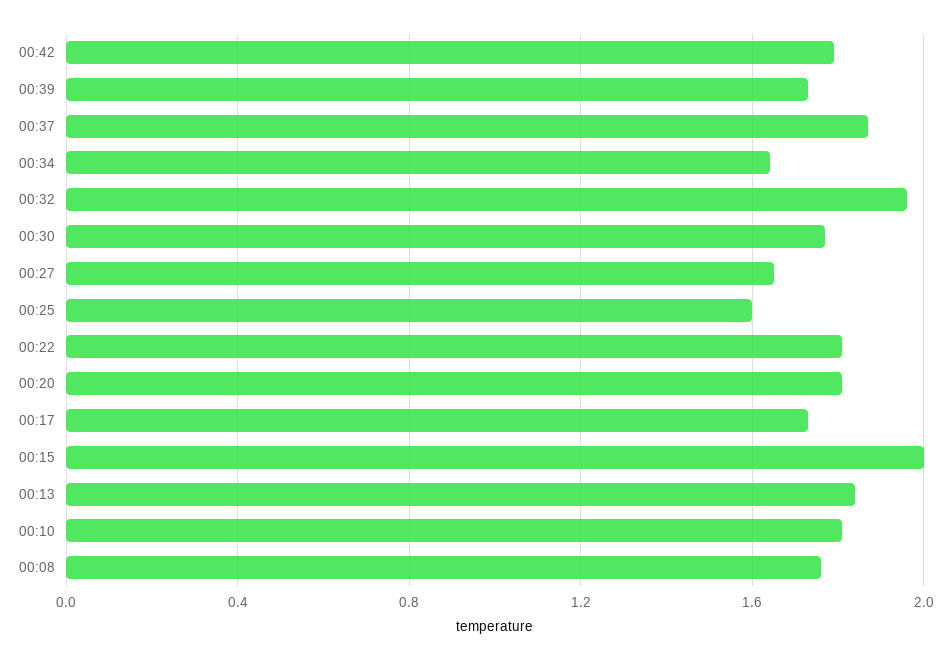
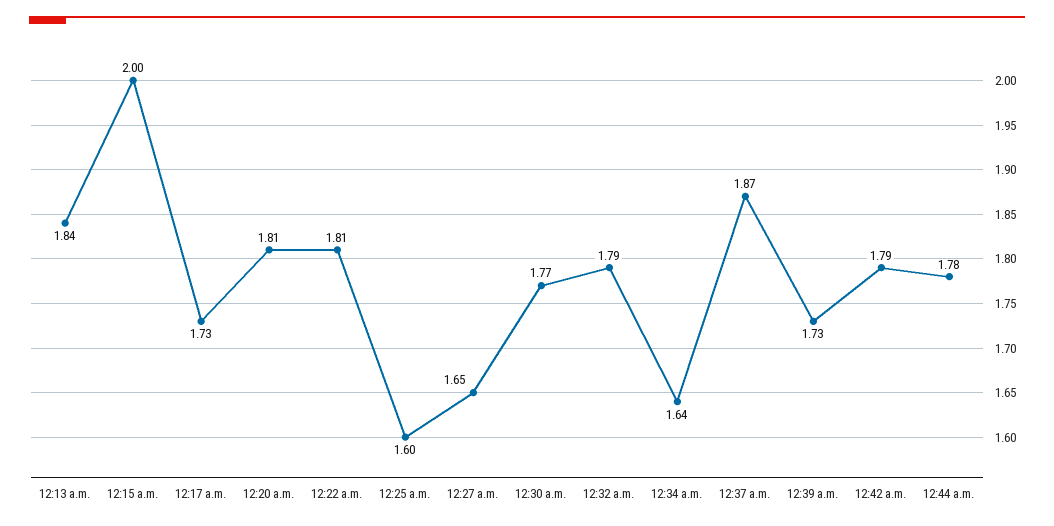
00:32: 1.95 -> 1.79
00:10: 1.8 -> none
00:08: 1.75 -> none
12:44 a.m.: none -> 1.78

